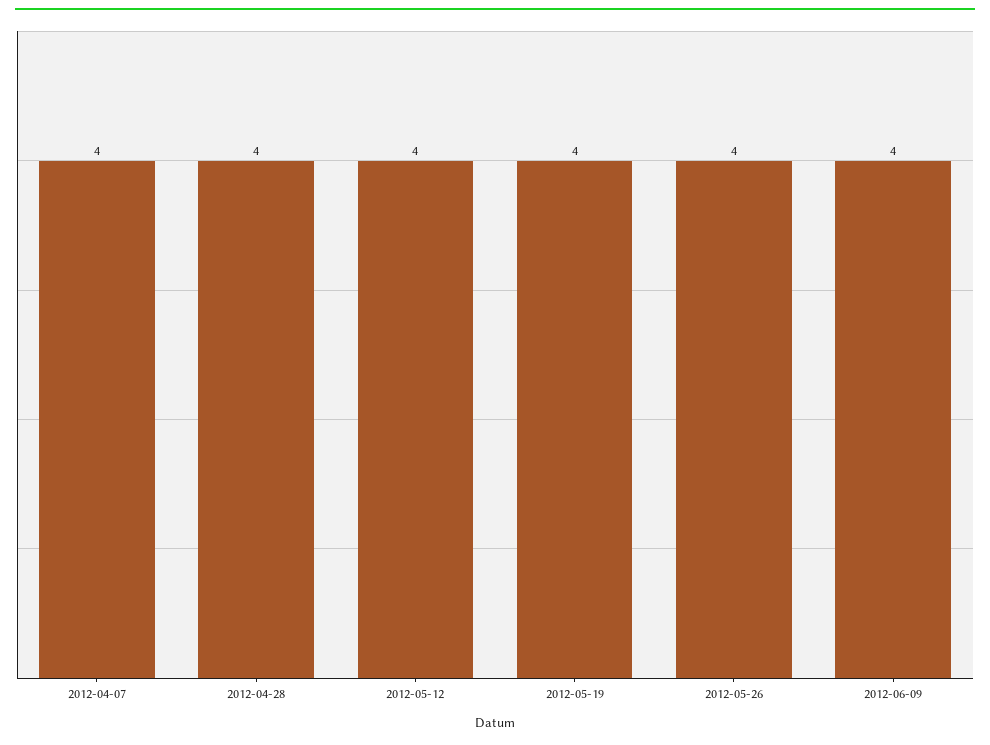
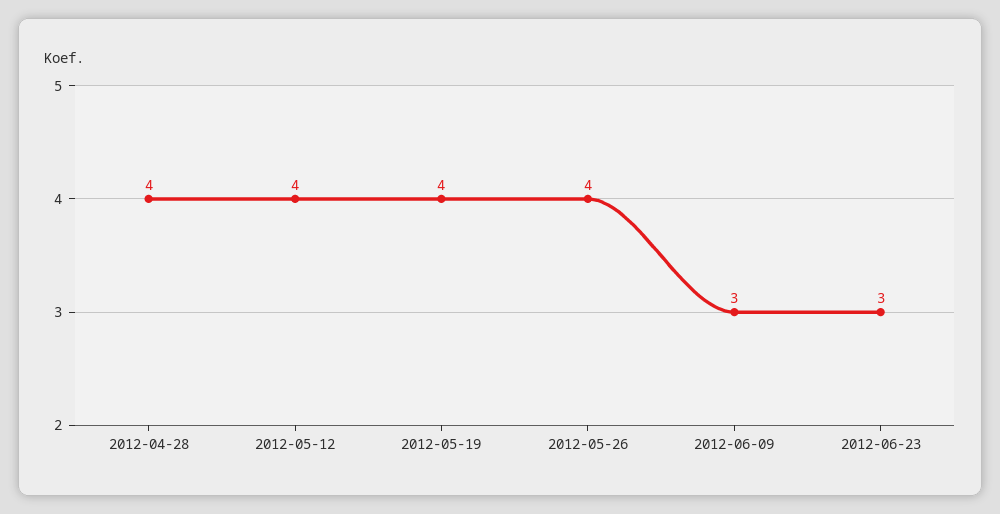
2012-04-07: 4 -> none
2012-06-09: 4 -> 3
2012-06-23: none -> 3

